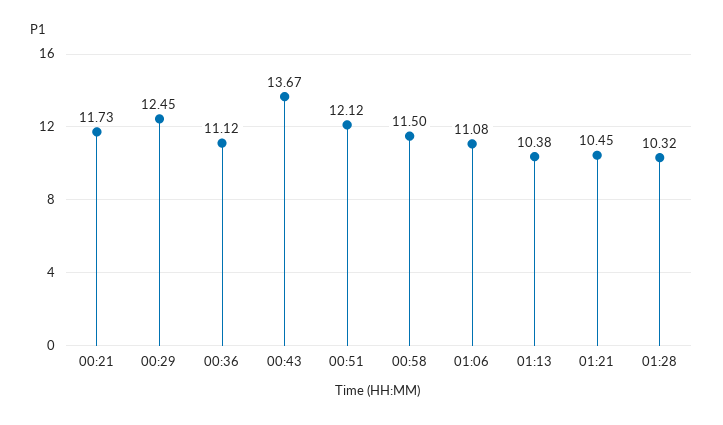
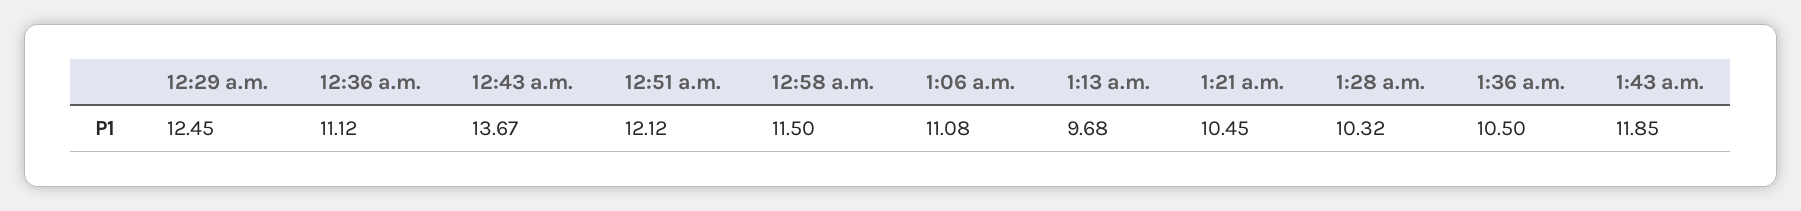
00:21: 11.73 -> none
01:13: 10.38 -> 9.68
1:36 a.m.: none -> 10.5
1:43 a.m.: none -> 11.85

